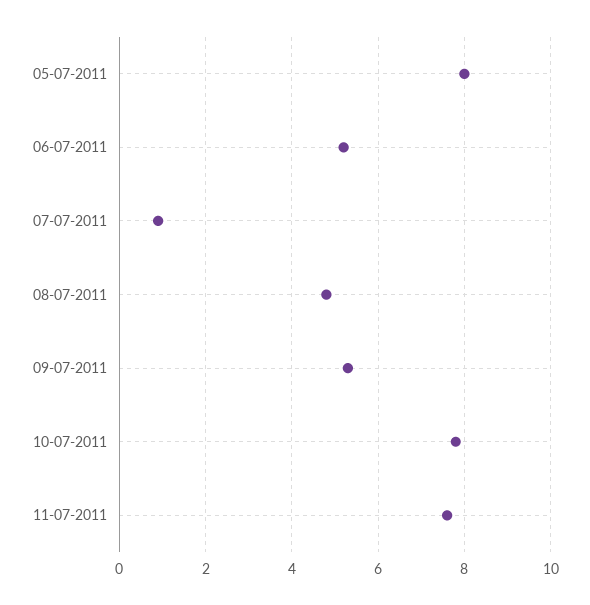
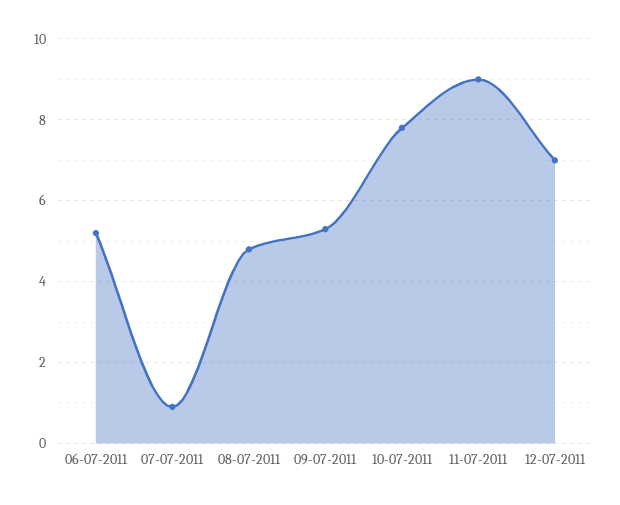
05-07-2011: 8 -> none
11-07-2011: 7.5 -> 9
12-07-2011: none -> 7

